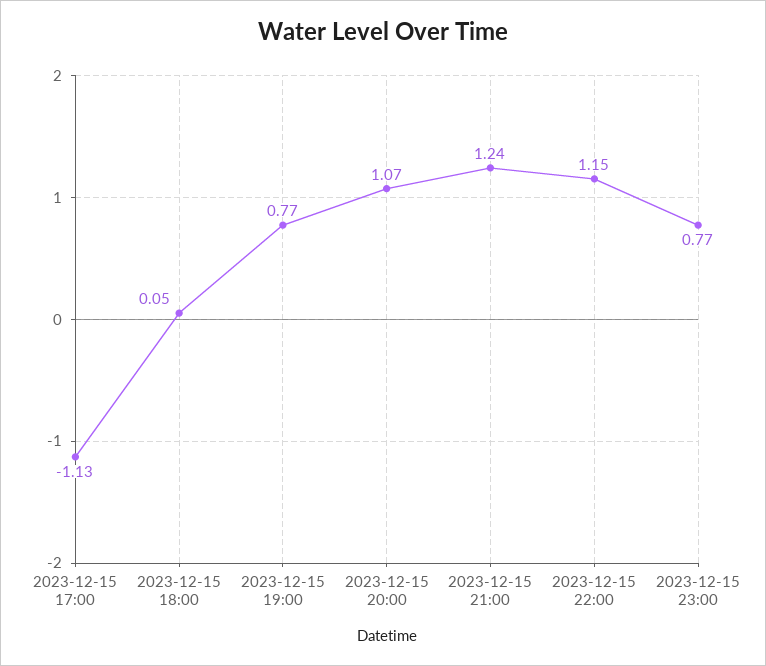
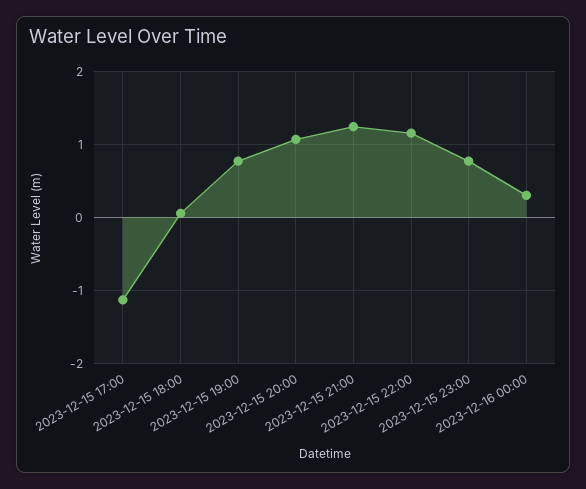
2023-12-16 00:00: none -> 0.3

